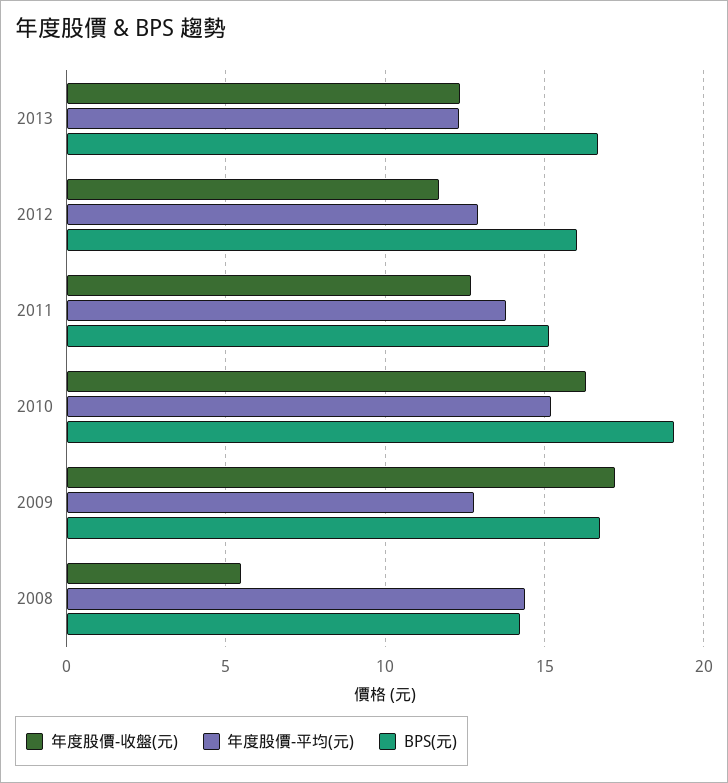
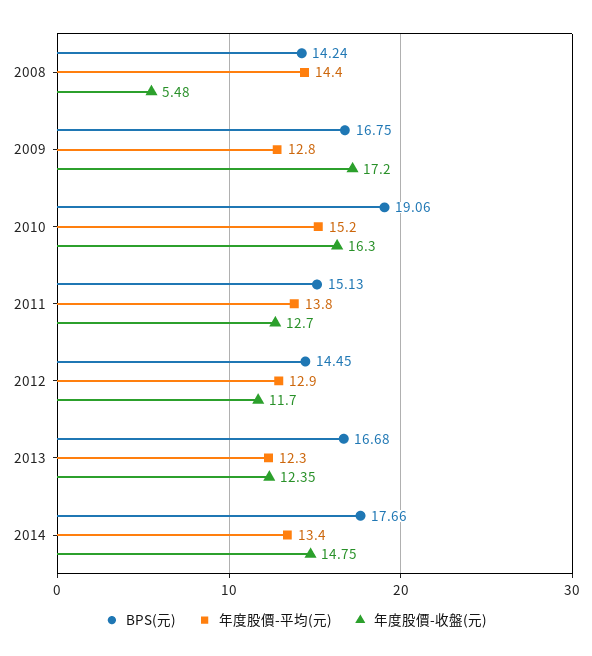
BPS(元), 2012: 16 -> 14.45
BPS(元), 2014: none -> 17.66
年度股價-平均(元), 2014: none -> 13.4
年度股價-收盤(元), 2014: none -> 14.75

